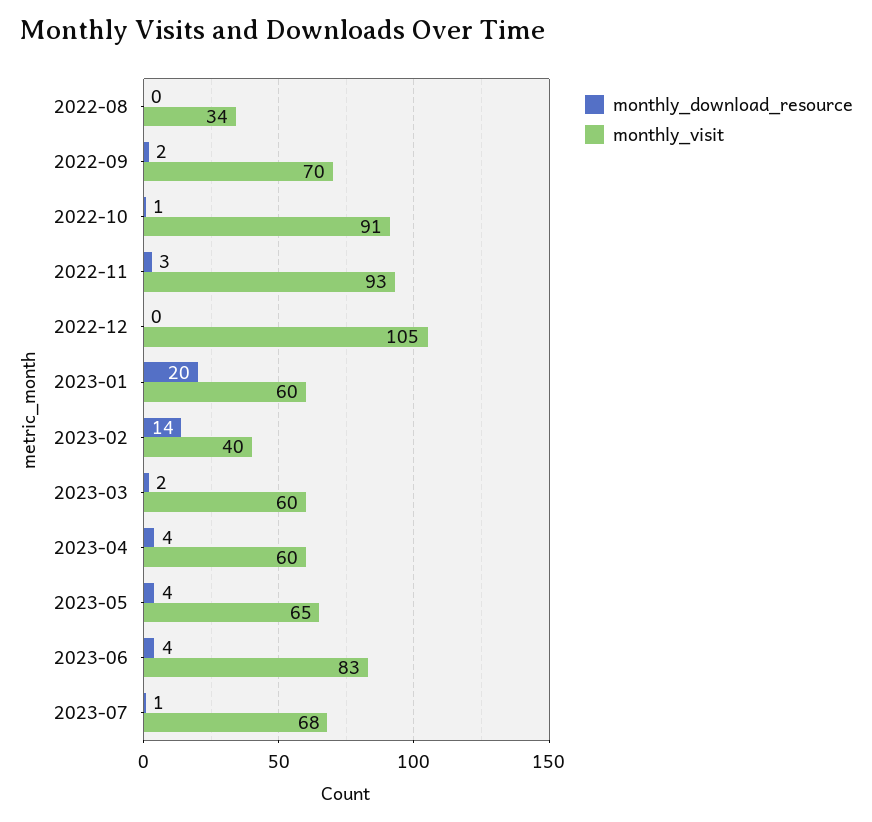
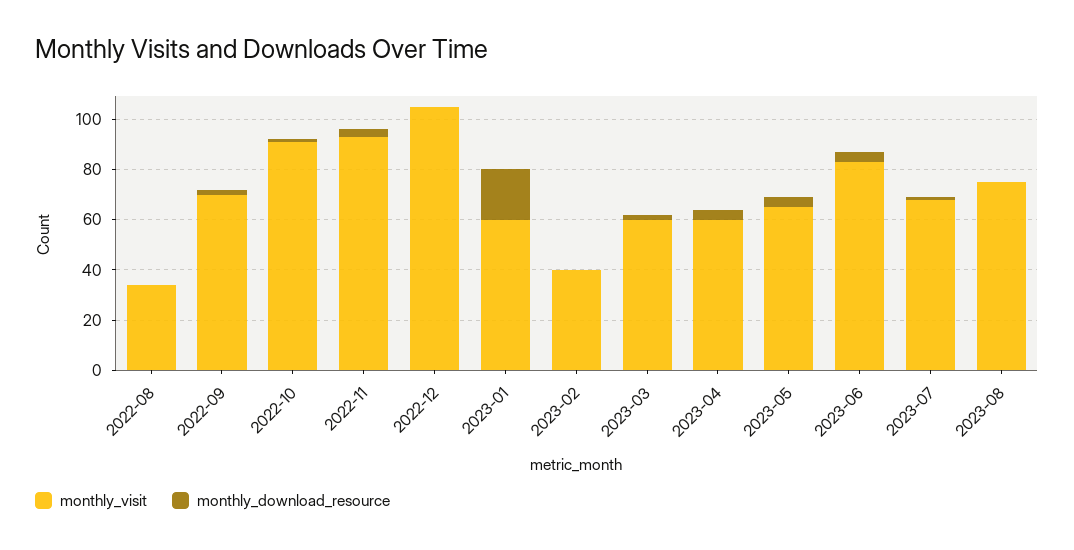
monthly_download_resource, 2023-02: 14 -> 0
monthly_visit, 2023-08: none -> 75
monthly_download_resource, 2023-08: none -> 0

